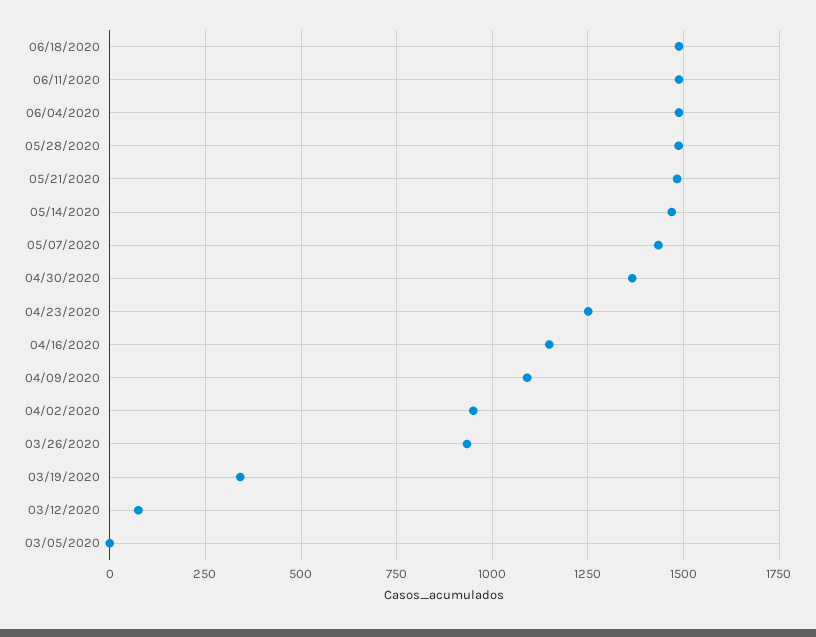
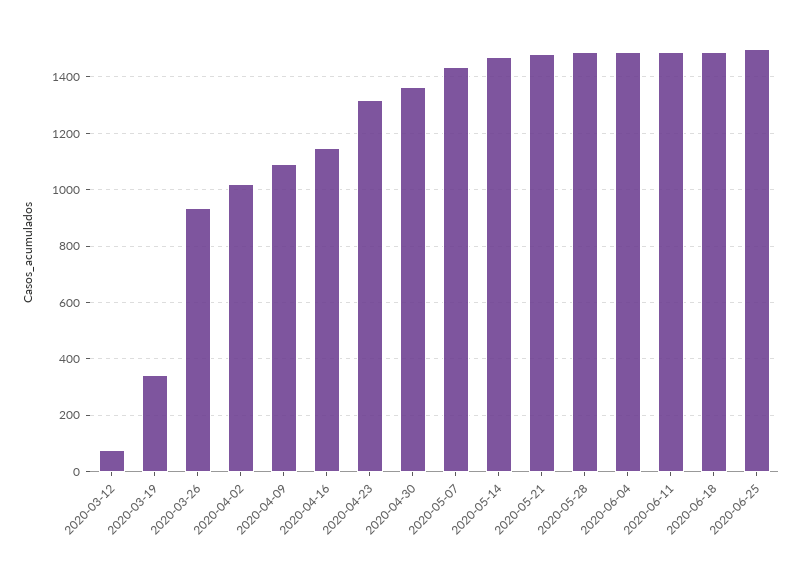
04/23/2020: 1250 -> 1325
04/02/2020: 950 -> 1025
03/05/2020: 0 -> none
2020-06-25: none -> 1500

